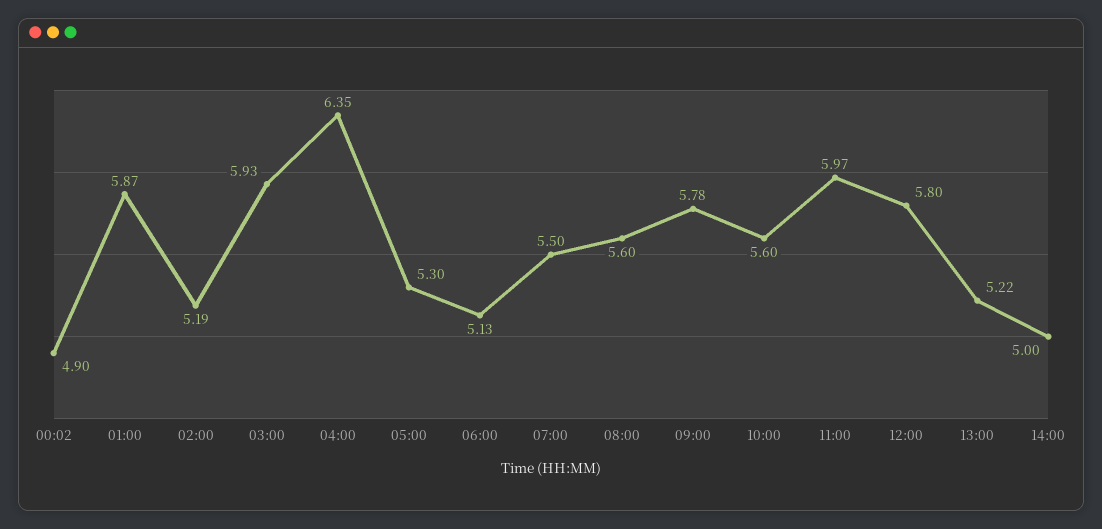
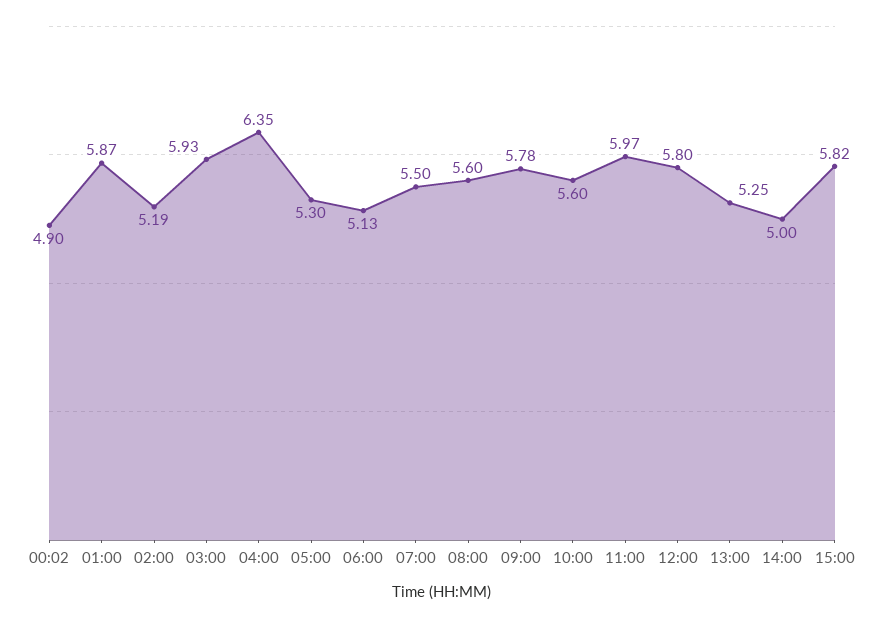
13:00: 5.22 -> 5.25
15:00: none -> 5.82

